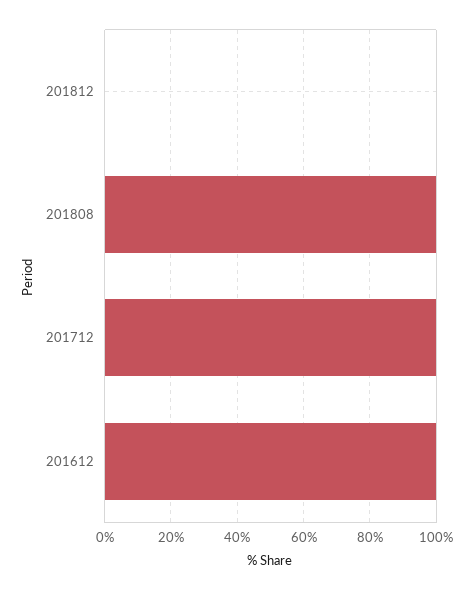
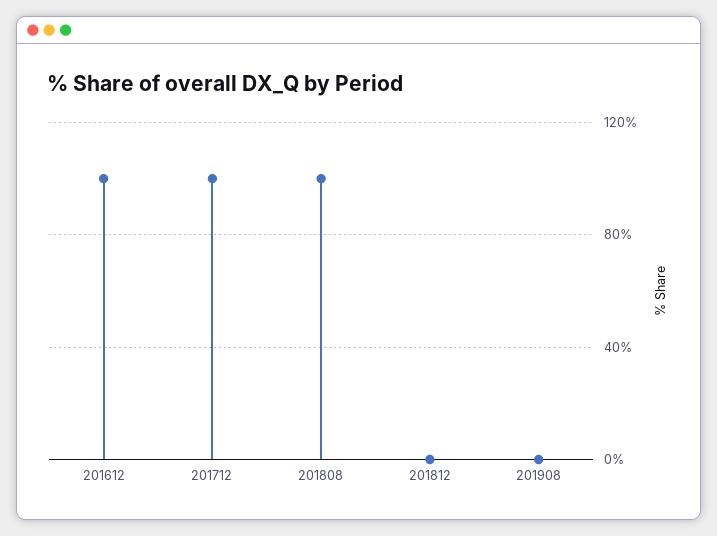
201908: none -> 0

